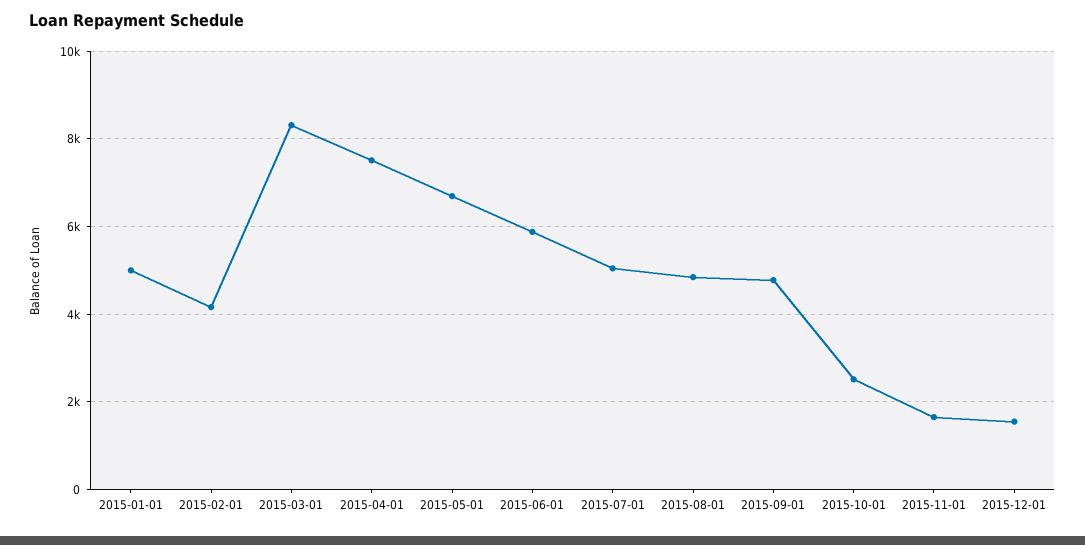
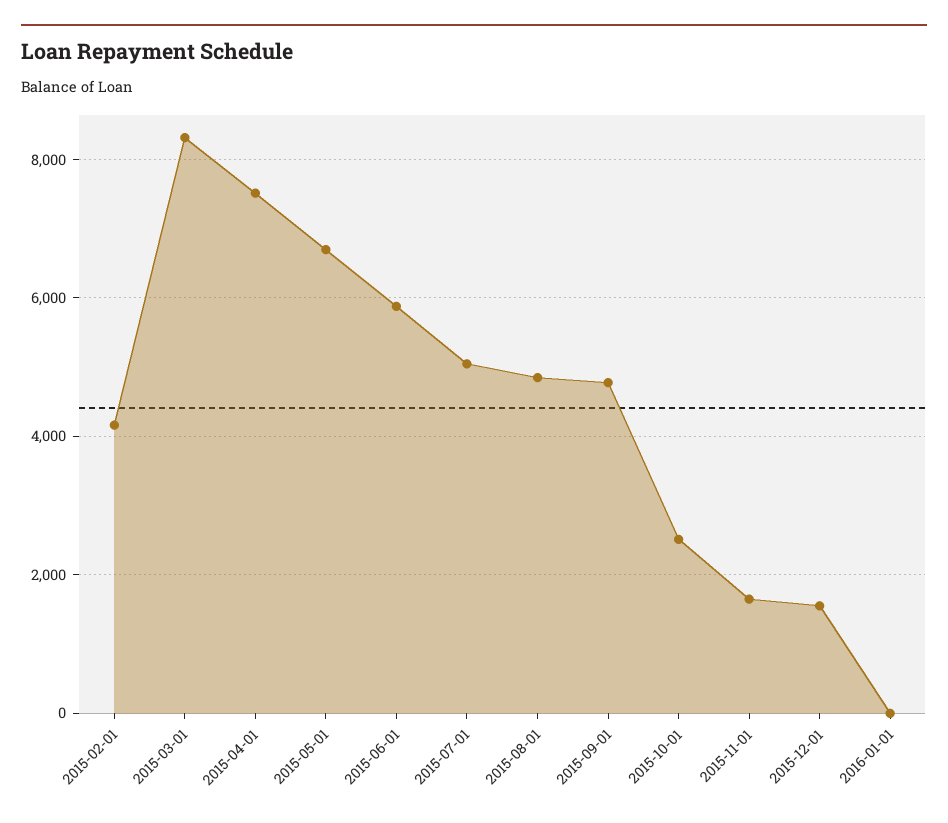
2015-01-01: 5000 -> none
2016-01-01: none -> 0

